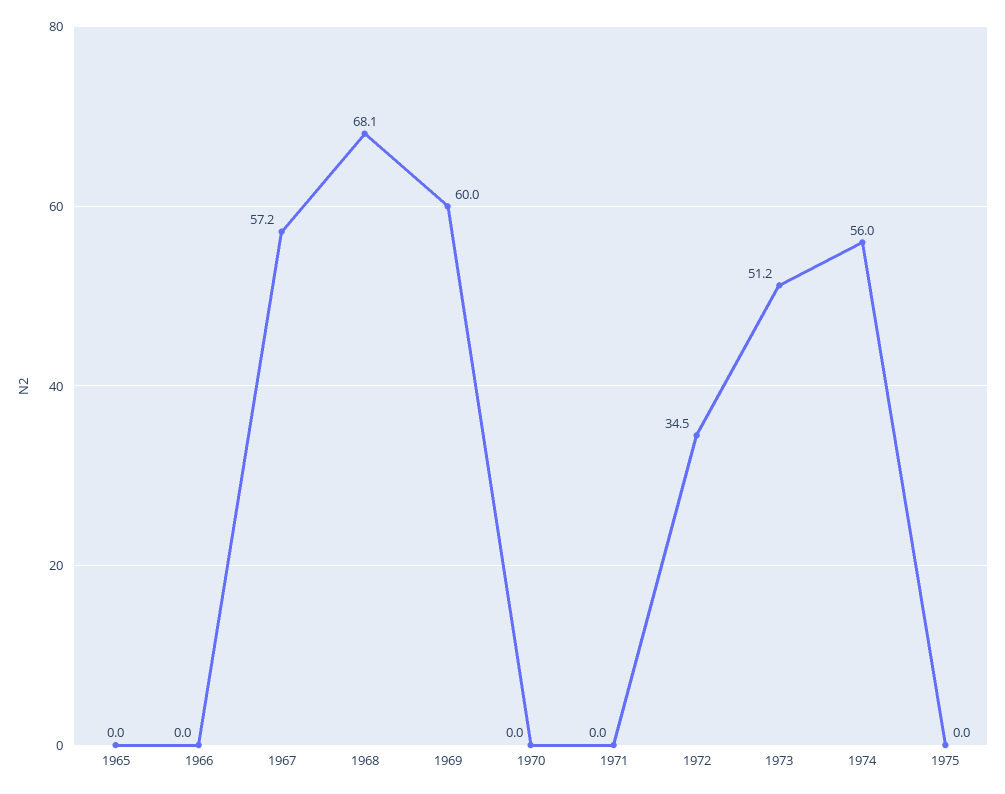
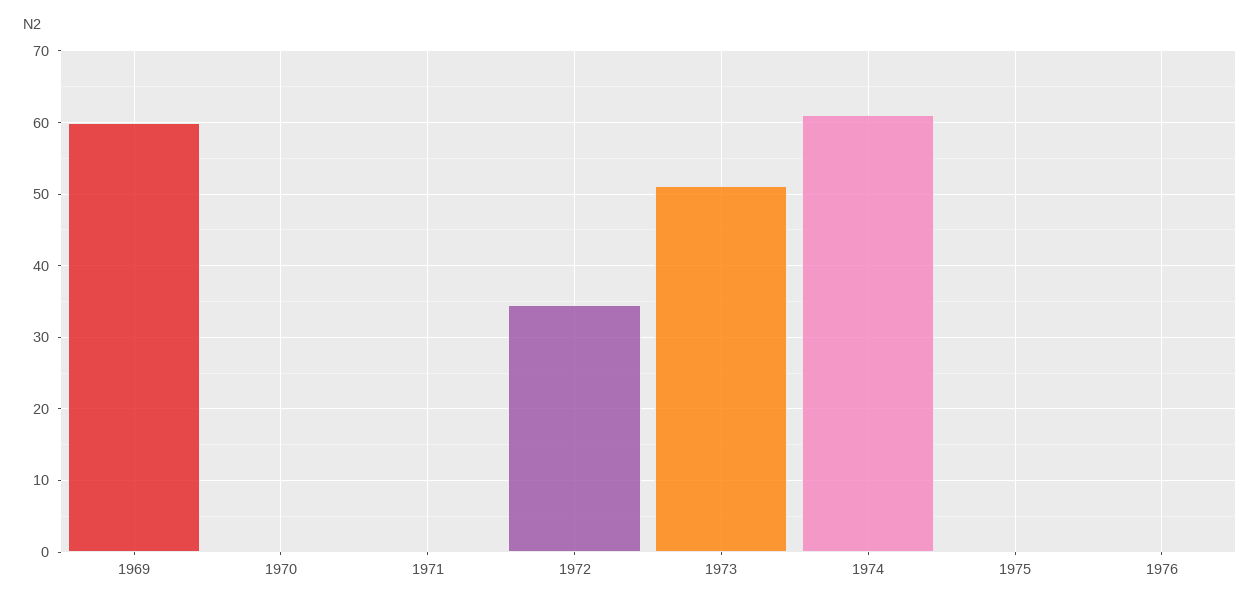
1965: 0 -> none
1966: 0 -> none
1967: 57.2 -> none
1968: 68.1 -> none
1974: 56 -> 61
1976: none -> 0

